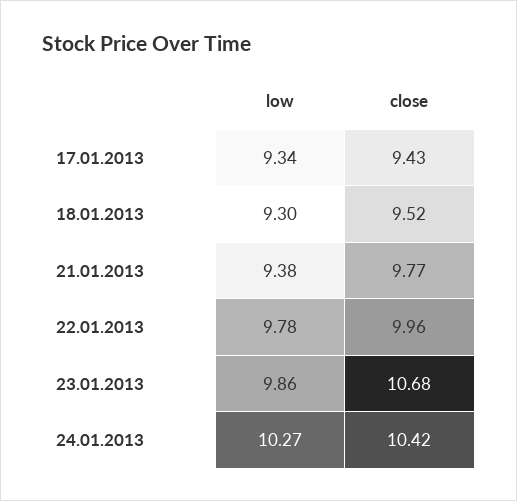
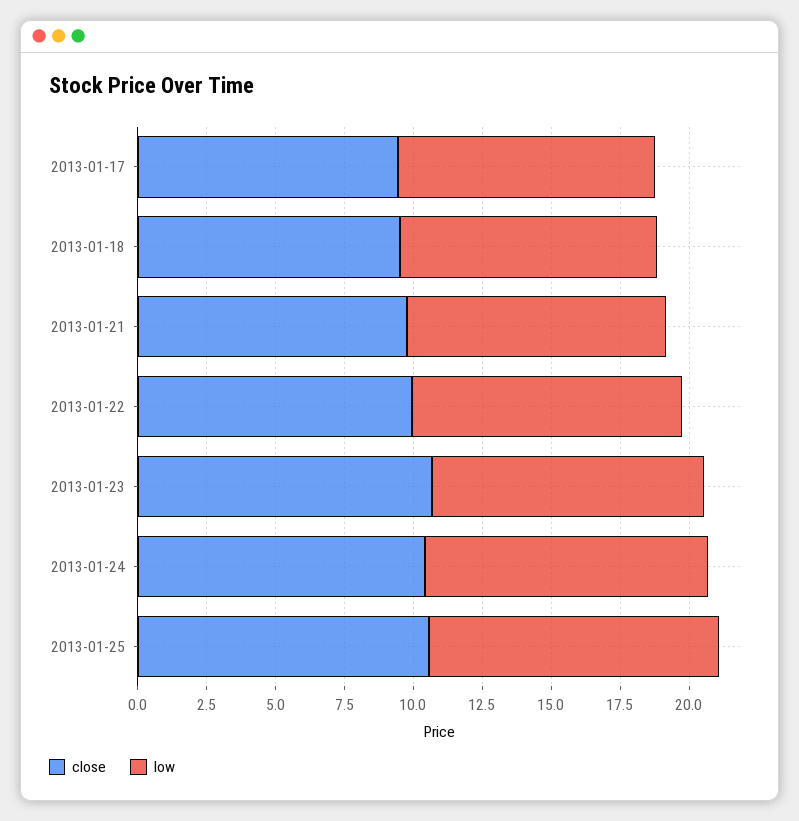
close, 2013-01-25: none -> 10.5
low, 2013-01-25: none -> 10.5

